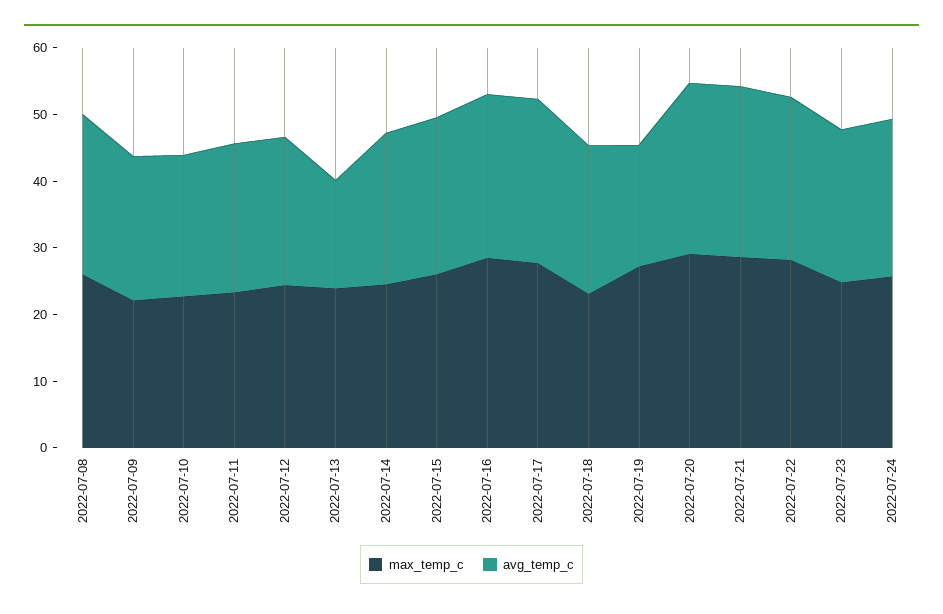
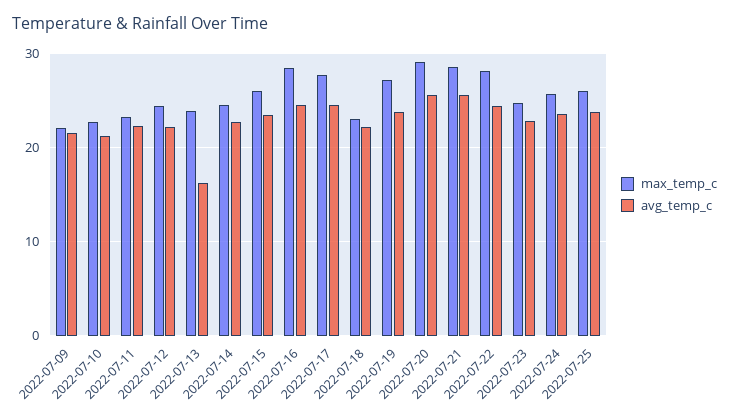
max_temp_c, 2022-07-08: 26 -> none
avg_temp_c, 2022-07-08: 24 -> none
avg_temp_c, 2022-07-19: 18 -> 24
max_temp_c, 2022-07-25: none -> 26
avg_temp_c, 2022-07-25: none -> 24

